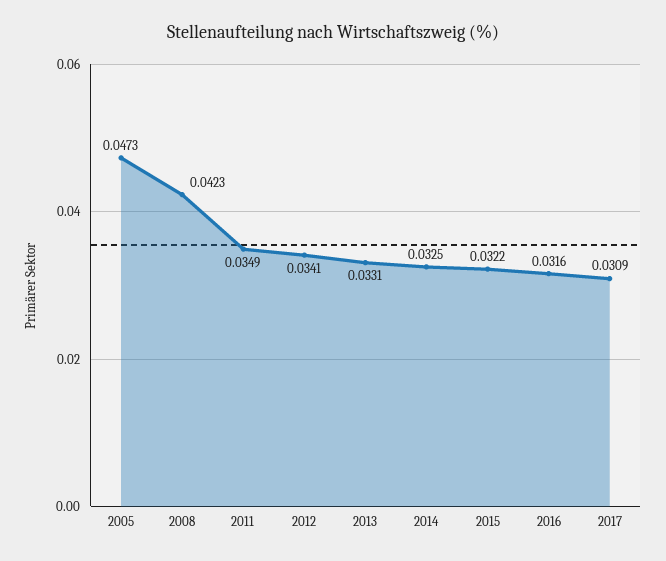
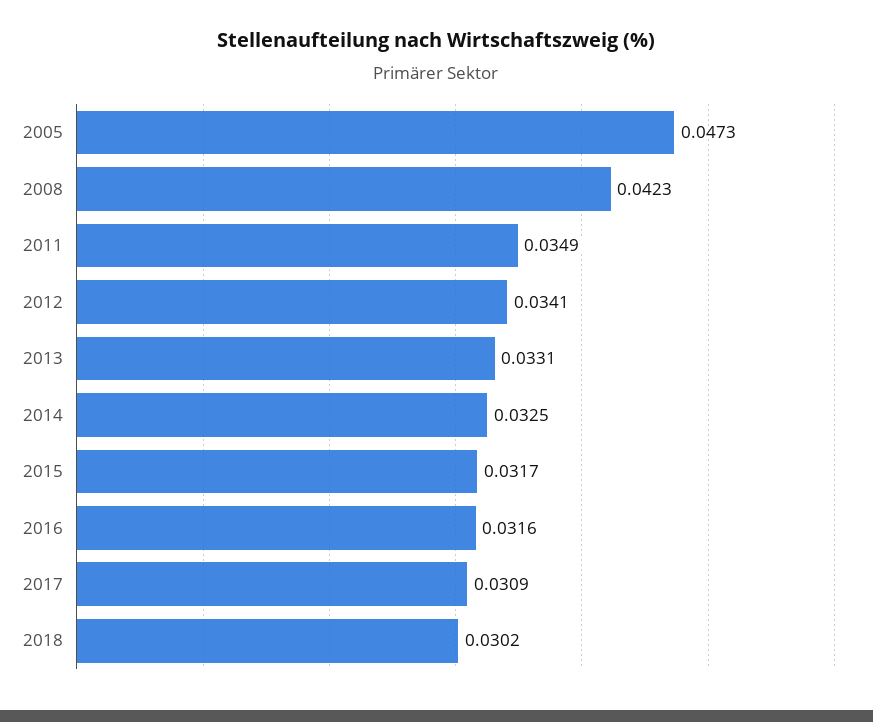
2015: 0.0322 -> 0.0317
2018: none -> 0.0302

